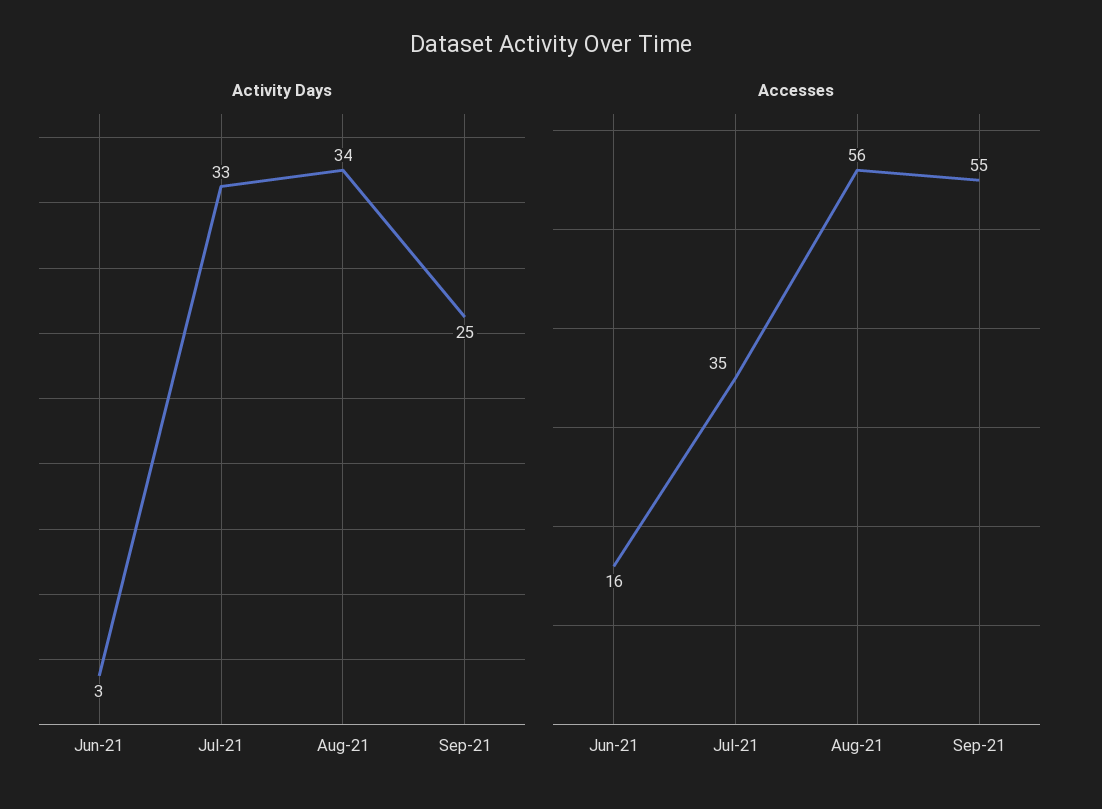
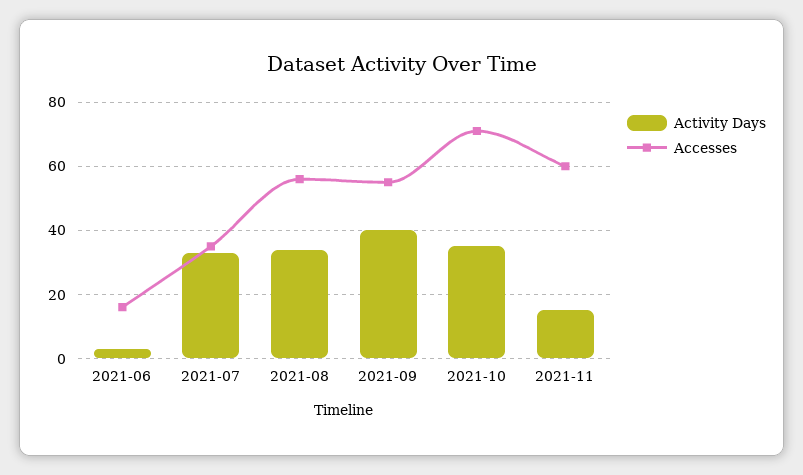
Activity Days, Sep-21: 25 -> 40
Activity Days, 2021-10: none -> 35
Accesses, 2021-10: none -> 70
Activity Days, 2021-11: none -> 15
Accesses, 2021-11: none -> 60

